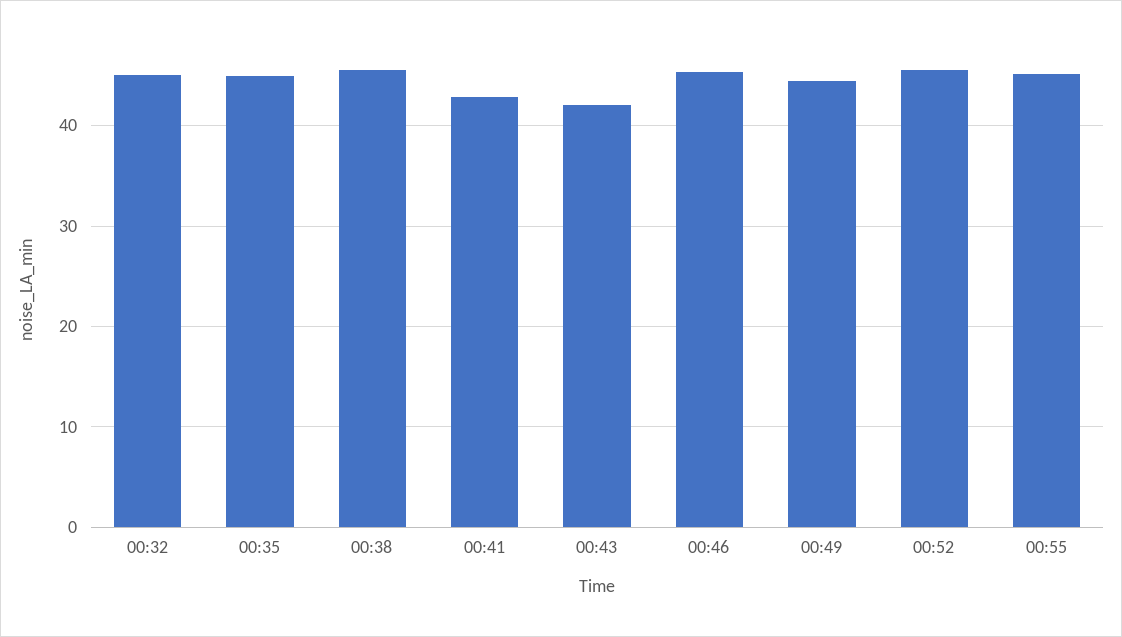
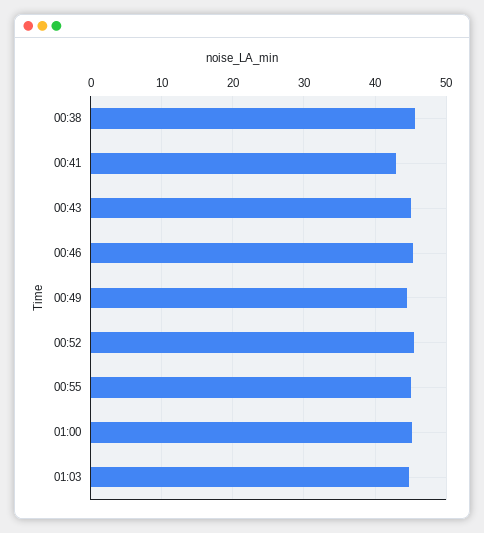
00:32: 45 -> none
00:35: 45 -> none
00:43: 42 -> 45
01:00: none -> 45
01:03: none -> 45

